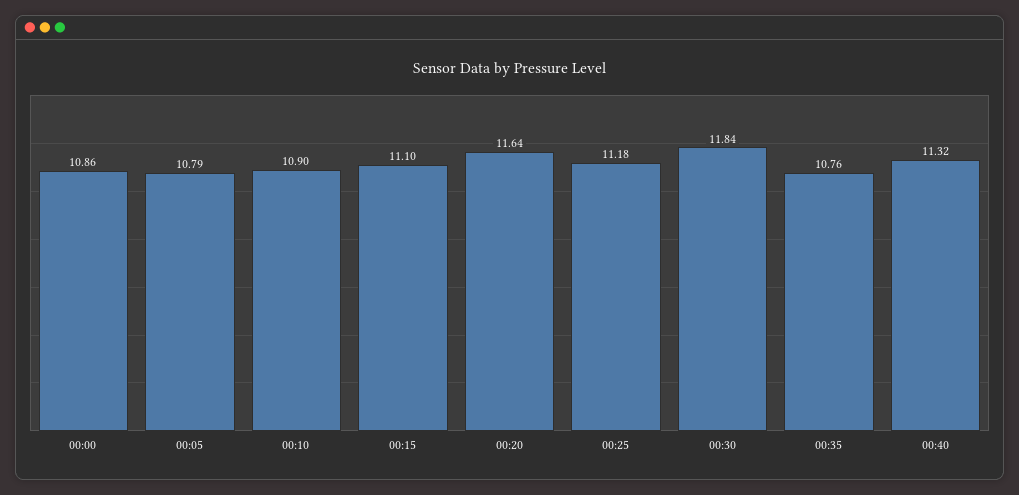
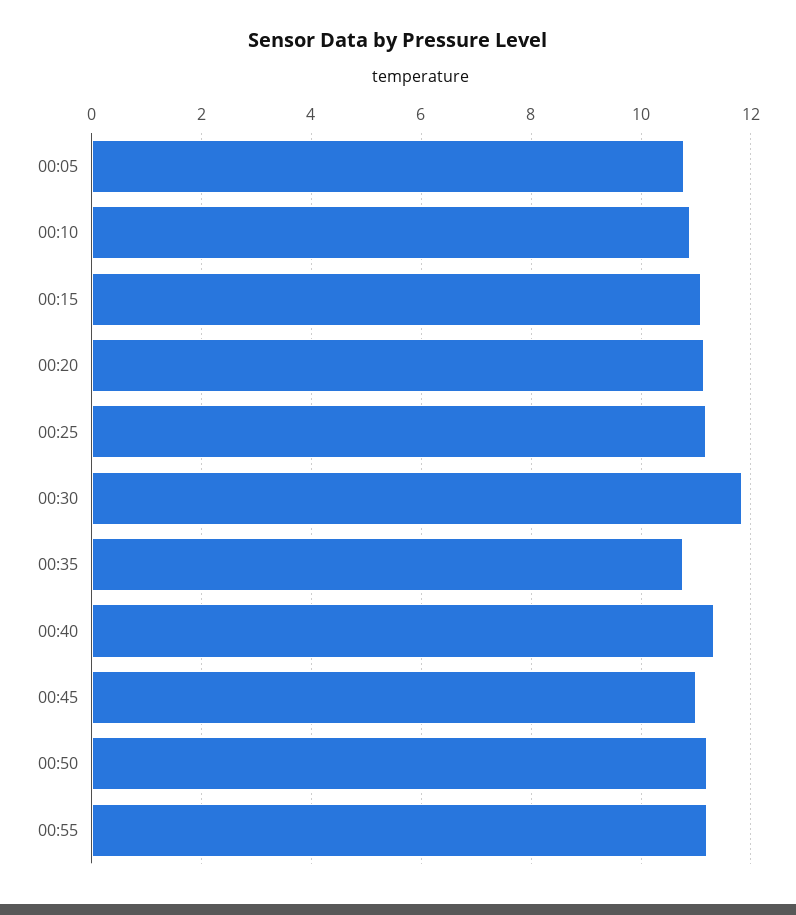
00:00: 10.86 -> none
00:20: 11.64 -> 11.2
00:45: none -> 11
00:50: none -> 11.2
00:55: none -> 11.2

